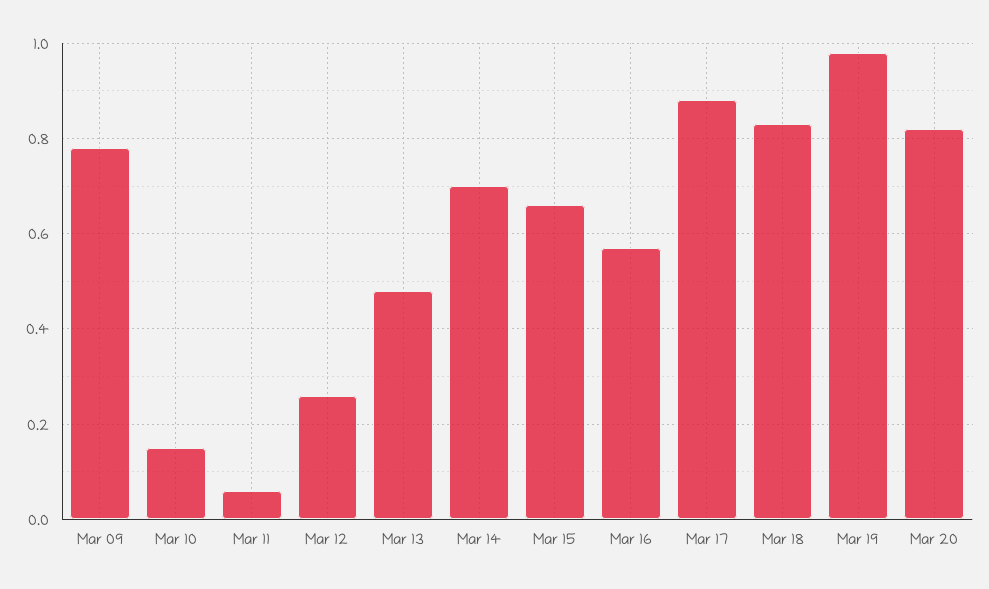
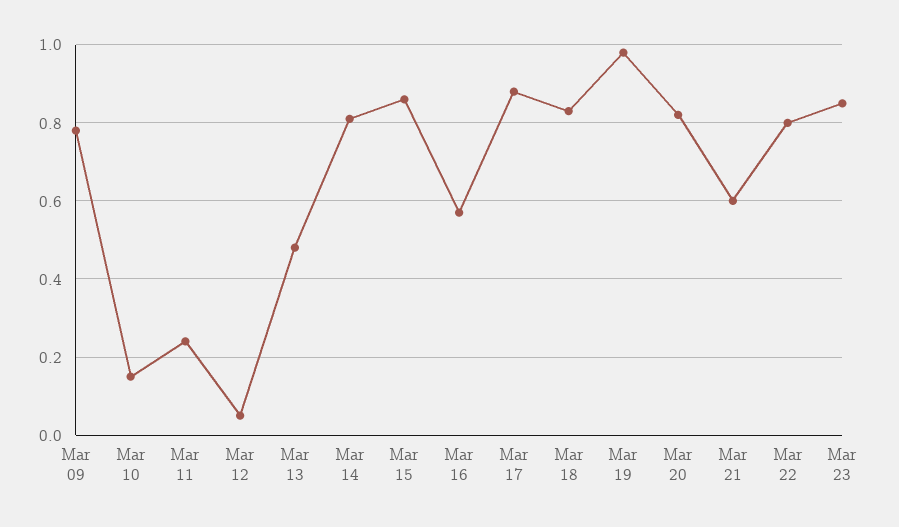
Mar 11: 0.05 -> 0.25
Mar 12: 0.25 -> 0.05
Mar 14: 0.7 -> 0.8
Mar 15: 0.65 -> 0.85
Mar 21: none -> 0.6
Mar 22: none -> 0.8
Mar 23: none -> 0.85

